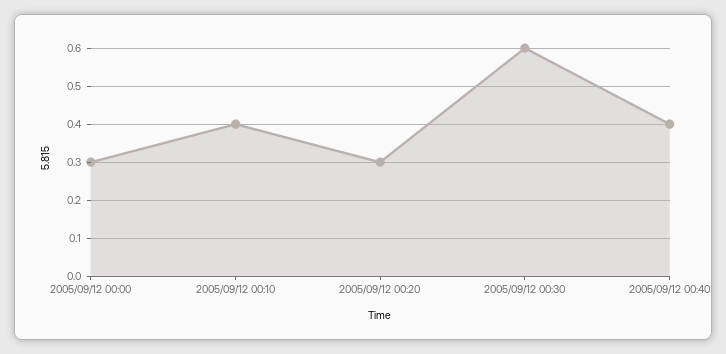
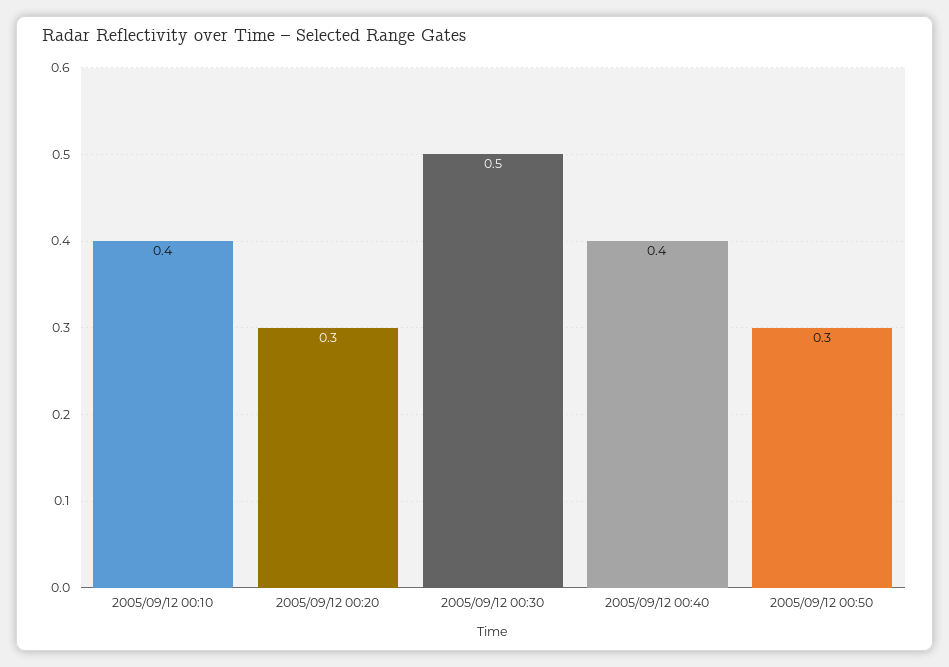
2005/09/12 00:00: 0.3 -> none
2005/09/12 00:30: 0.6 -> 0.5
2005/09/12 00:50: none -> 0.3

